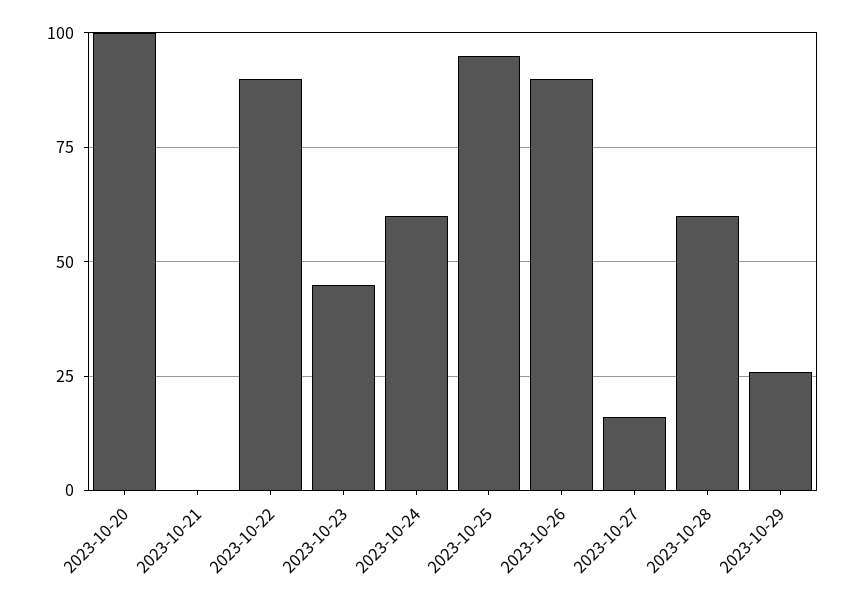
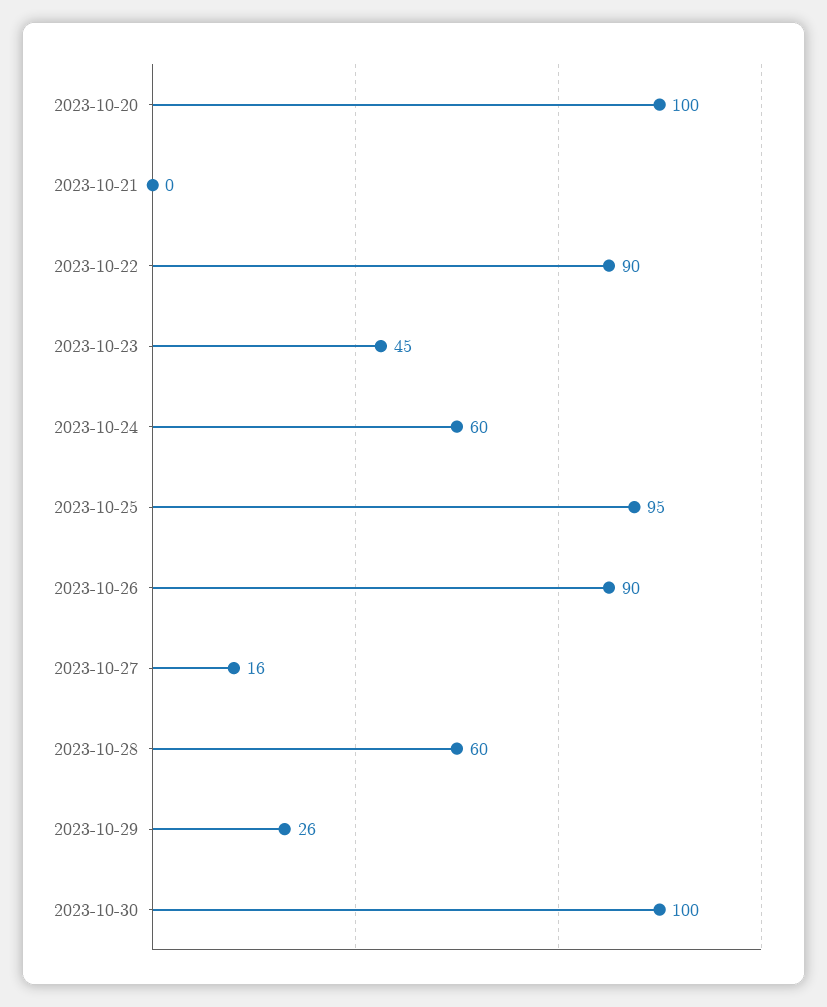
2023-10-30: none -> 100

